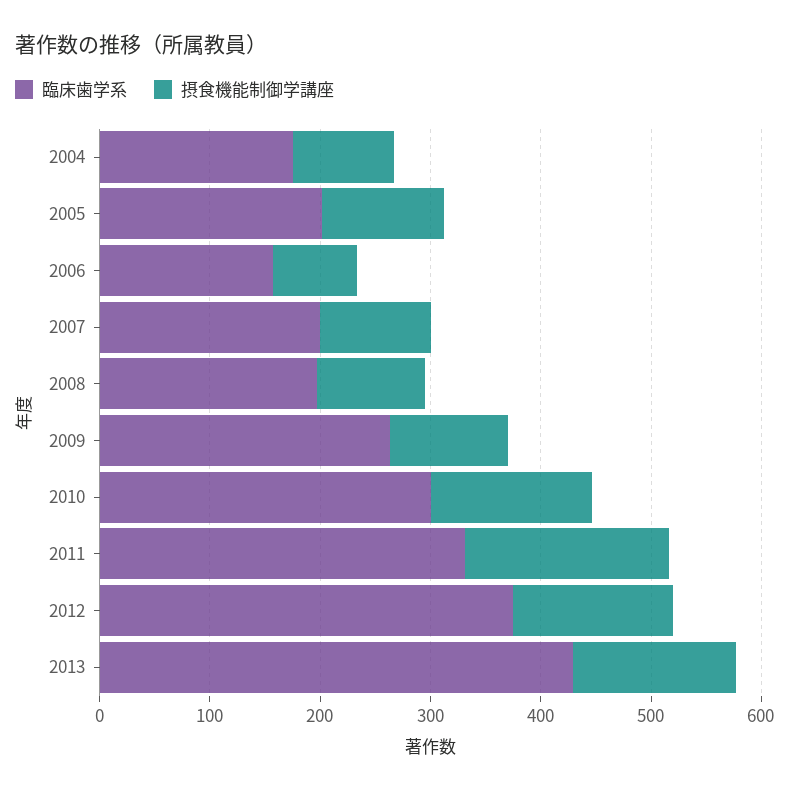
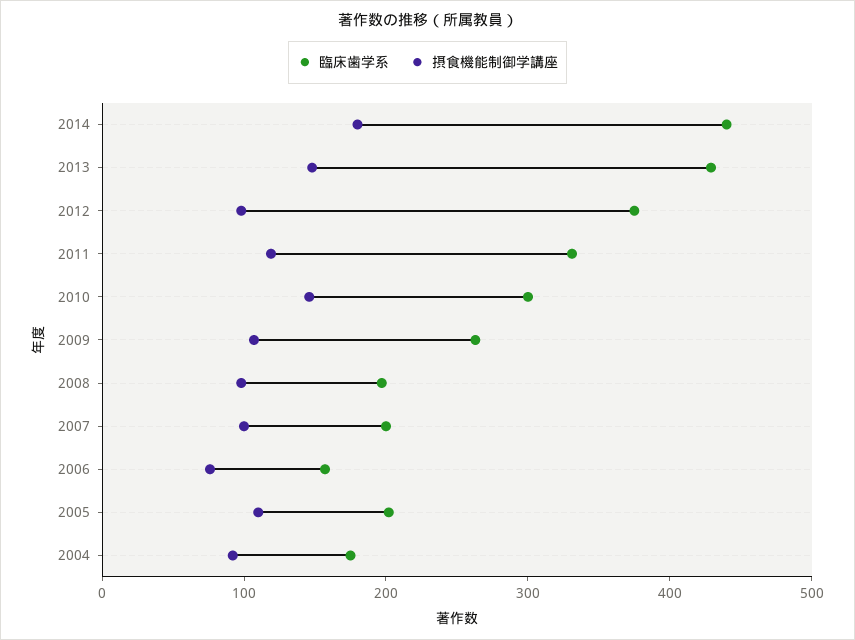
摂食機能制御学講座, 2011: 180 -> 120
摂食機能制御学講座, 2012: 140 -> 100
臨床歯学系, 2014: none -> 440
摂食機能制御学講座, 2014: none -> 180

